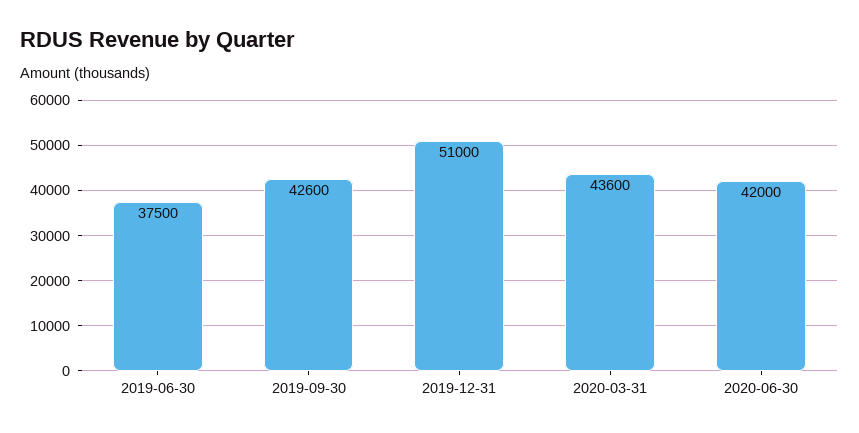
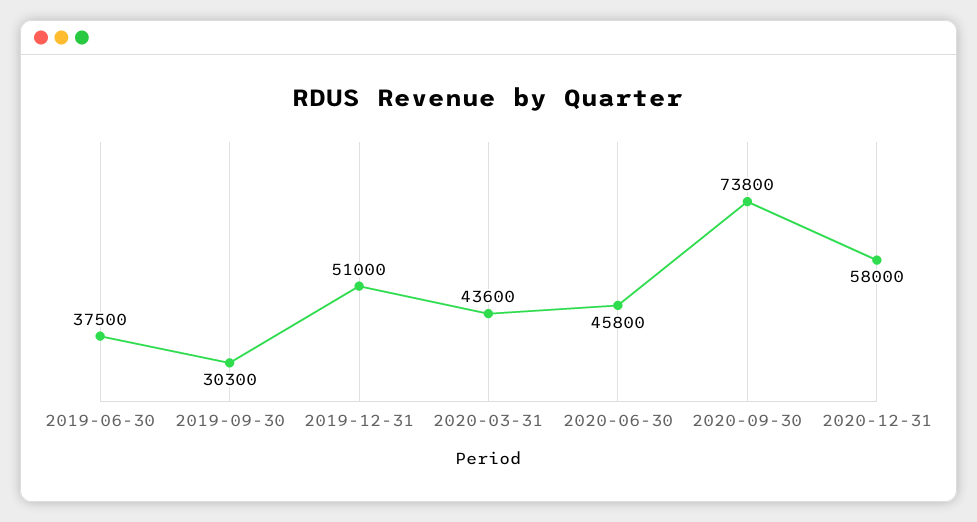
2019-09-30: 42600 -> 30300
2020-06-30: 42000 -> 45800
2020-09-30: none -> 73800
2020-12-31: none -> 58000

